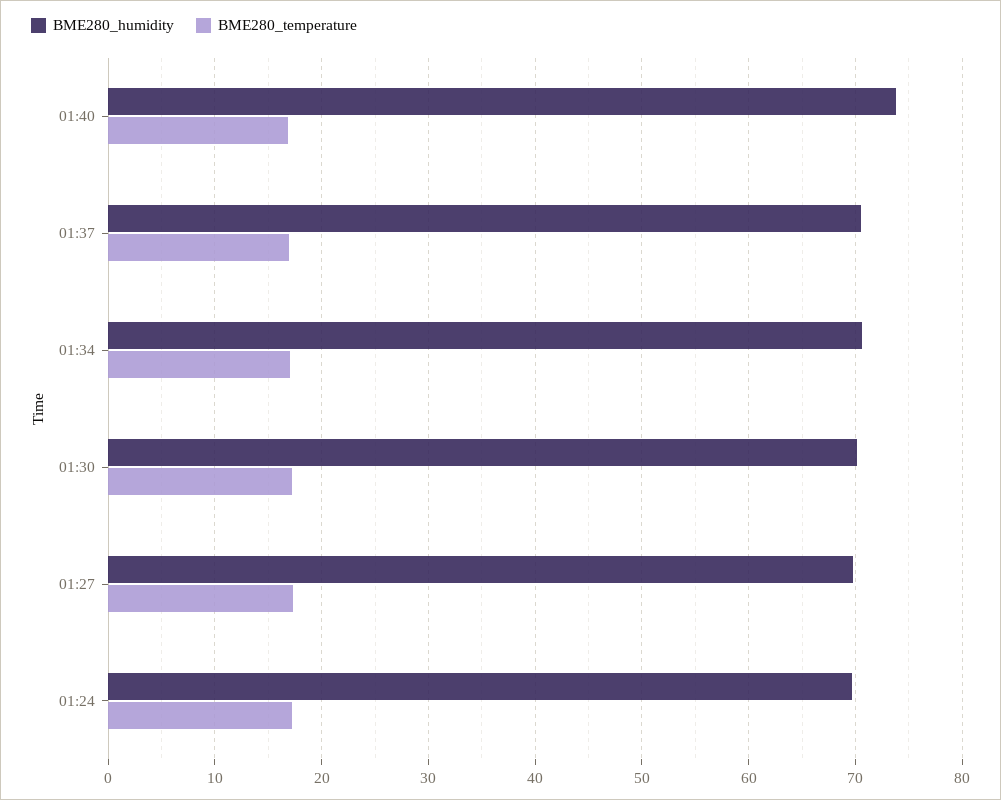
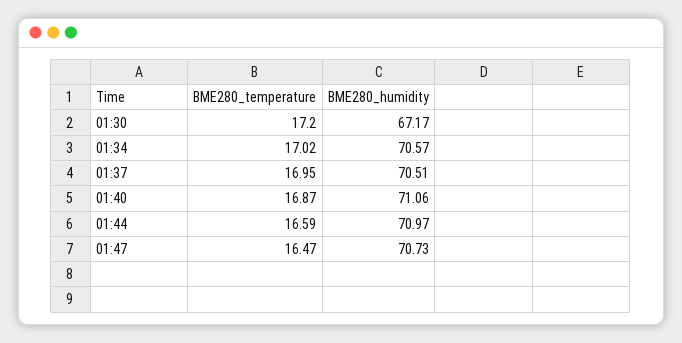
BME280_humidity, 01:40: 74 -> 71.06
BME280_humidity, 01:30: 70 -> 67.17
BME280_humidity, 01:27: 70 -> none
BME280_temperature, 01:27: 17 -> none
BME280_humidity, 01:24: 70 -> none
BME280_temperature, 01:24: 17 -> none
BME280_temperature, 01:44: none -> 16.59
BME280_humidity, 01:44: none -> 70.97
BME280_temperature, 01:47: none -> 16.47
BME280_humidity, 01:47: none -> 70.73

